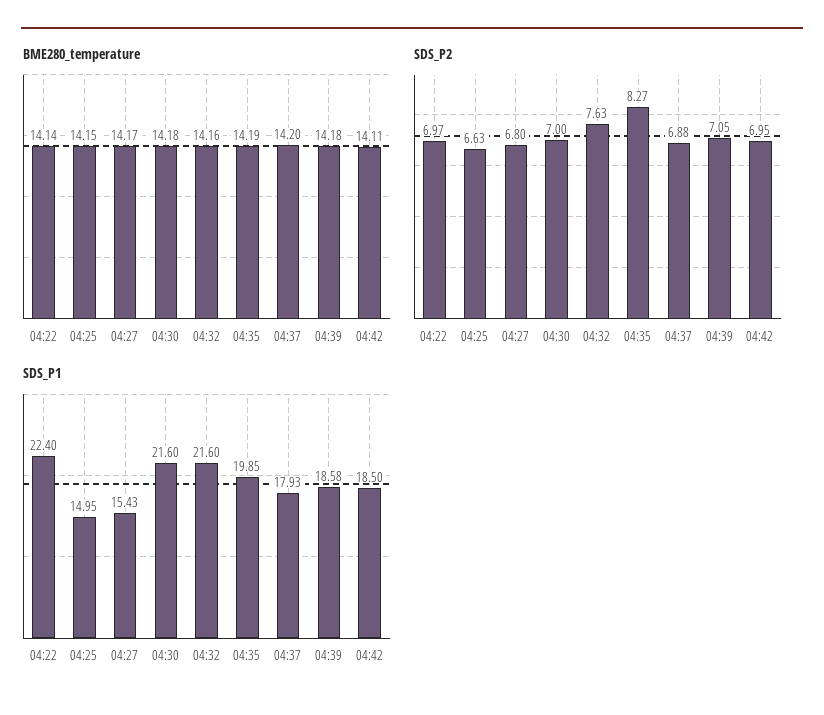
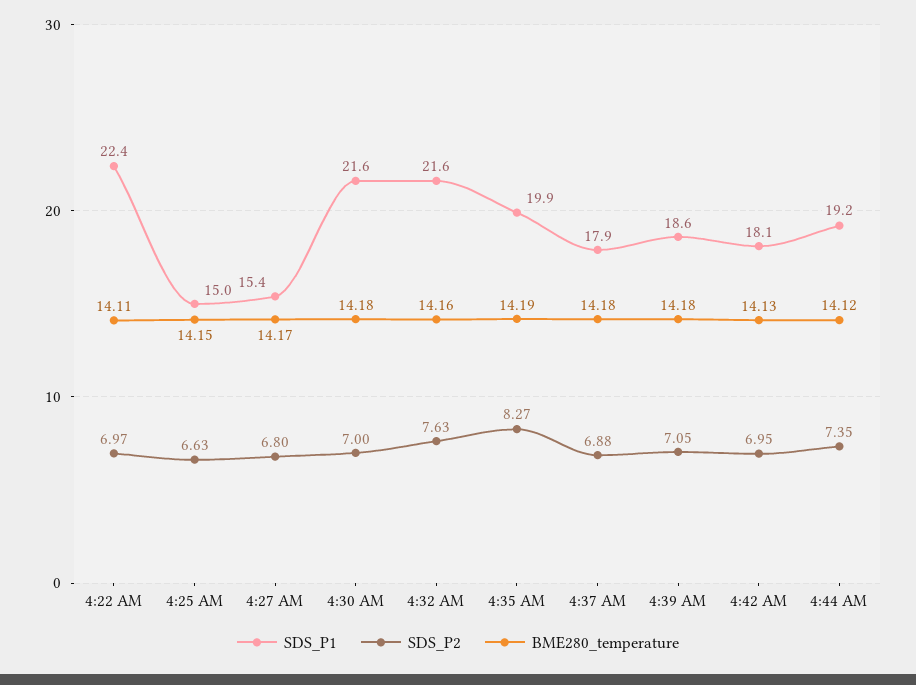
BME280_temperature, 04:22: 14.14 -> 14.11
BME280_temperature, 04:37: 14.2 -> 14.18
BME280_temperature, 04:42: 14.11 -> 14.13
SDS_P1, 04:42: 18.5 -> 18.1
SDS_P1, 4:44 AM: none -> 19.2
SDS_P2, 4:44 AM: none -> 7.35
BME280_temperature, 4:44 AM: none -> 14.12

